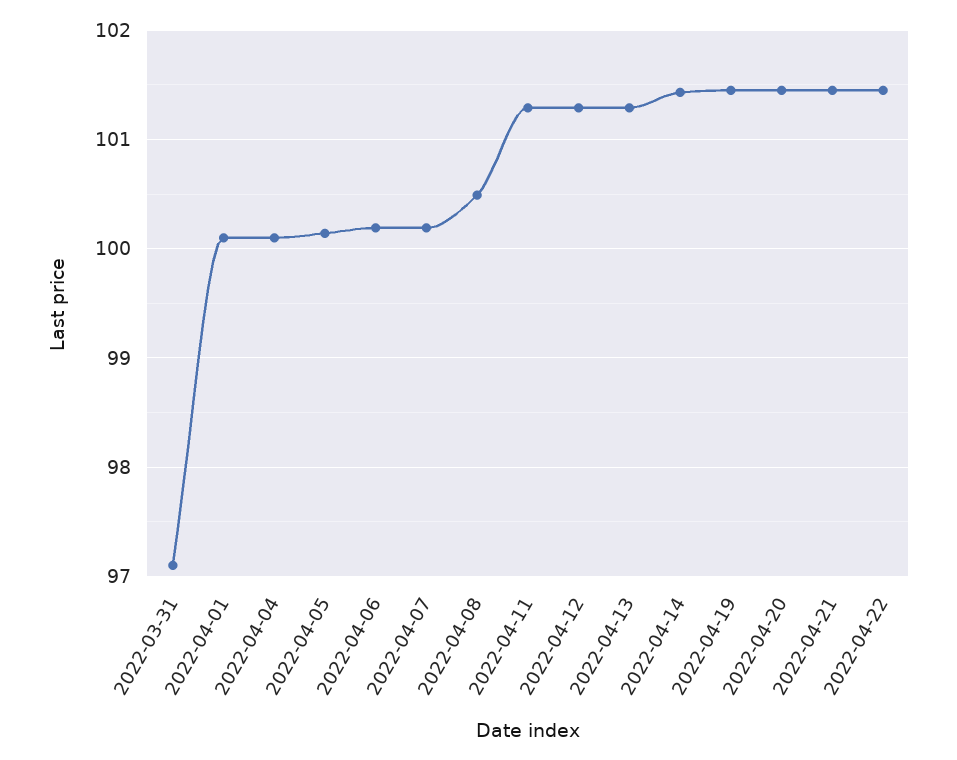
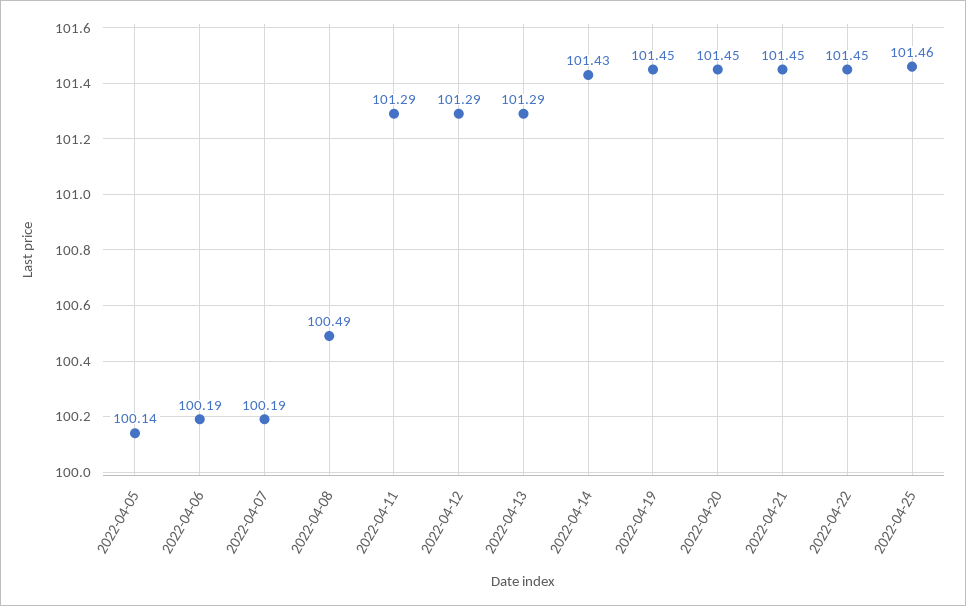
2022-03-31: 97.1 -> none
2022-04-01: 100.1 -> none
2022-04-04: 100.1 -> none
2022-04-25: none -> 101.46

